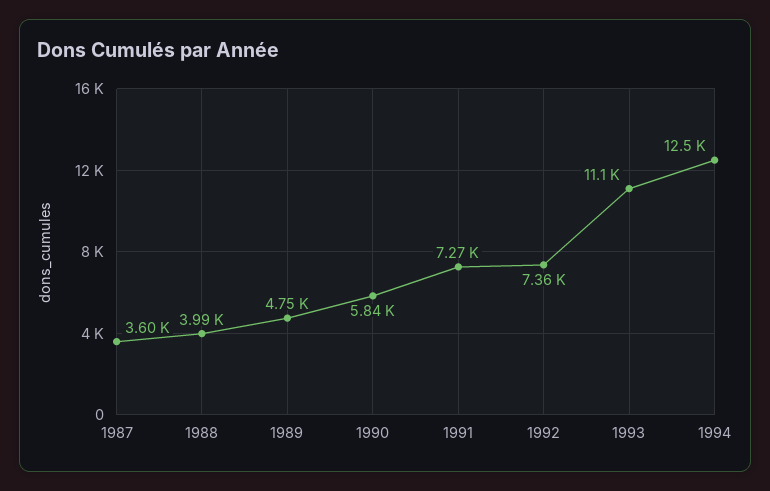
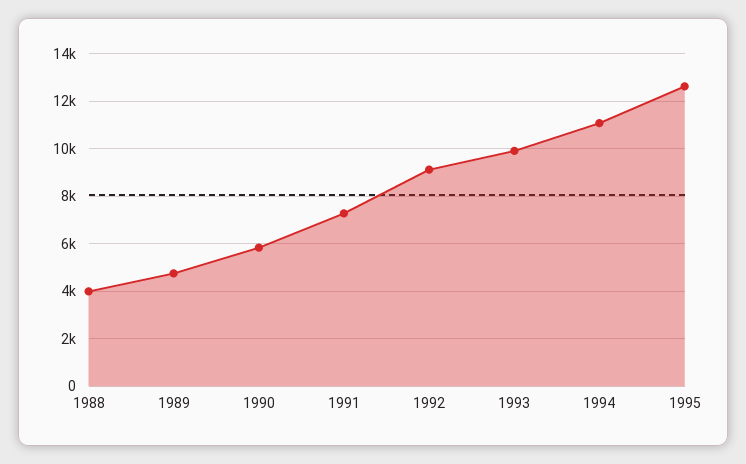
1987: 3600 -> none
1992: 7360 -> 9000
1993: 11100 -> 10000
1994: 12500 -> 11000
1995: none -> 12500

